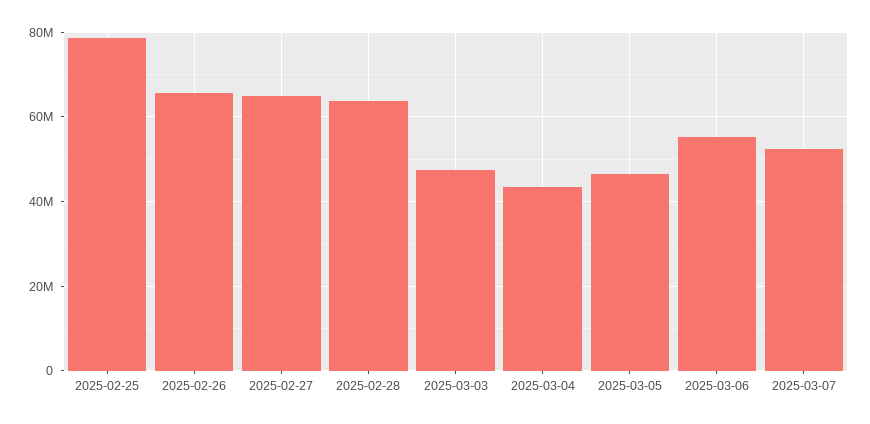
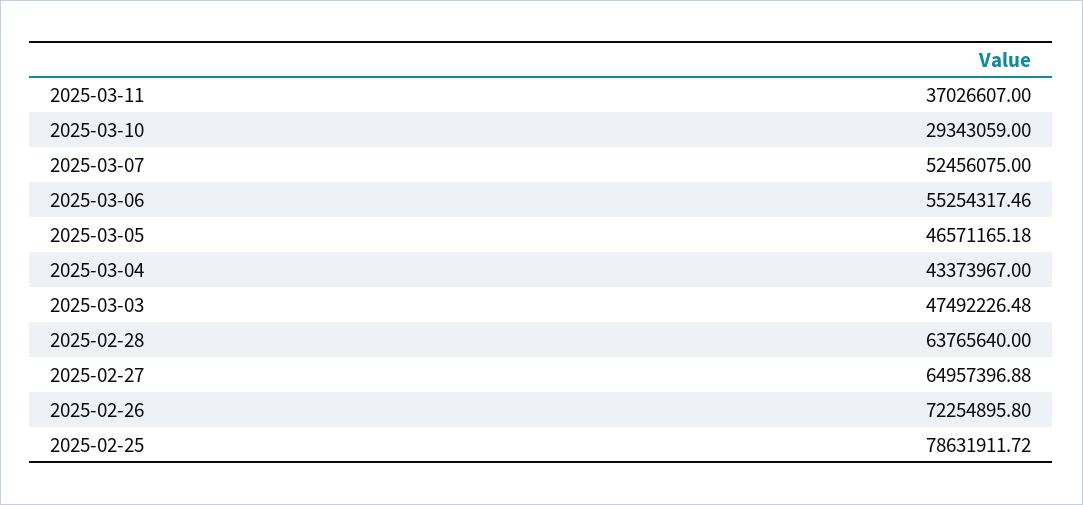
2025-02-26: 66000000 -> 72254895.8
2025-03-11: none -> 37026607
2025-03-10: none -> 29343059

